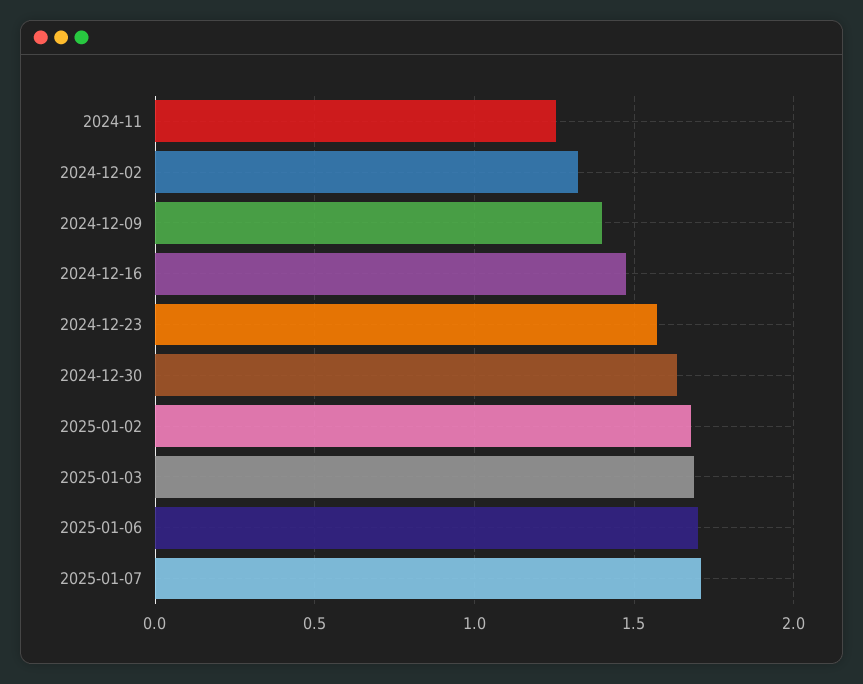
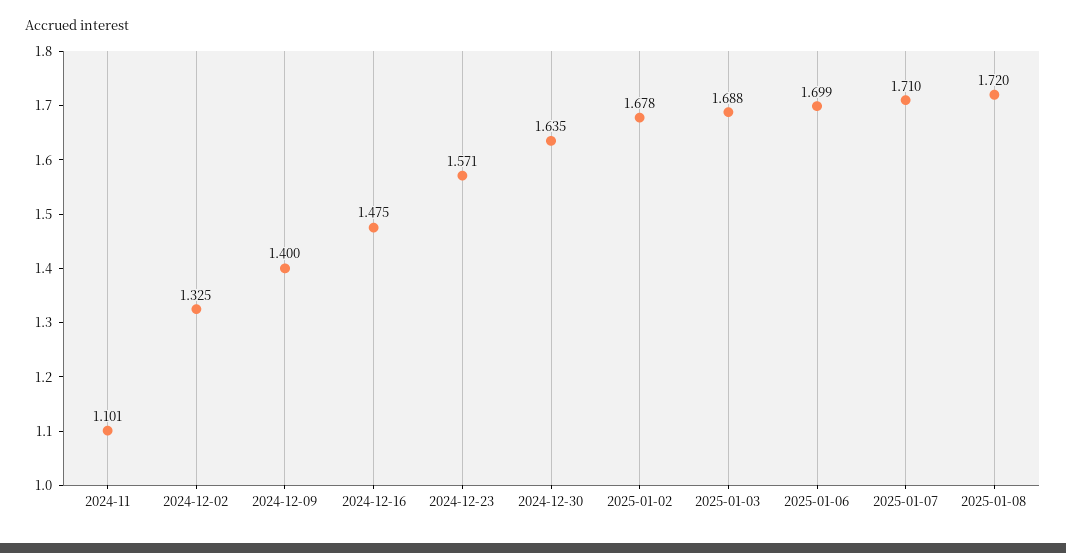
2024-11: 1.25 -> 1.101
2025-01-08: none -> 1.72

